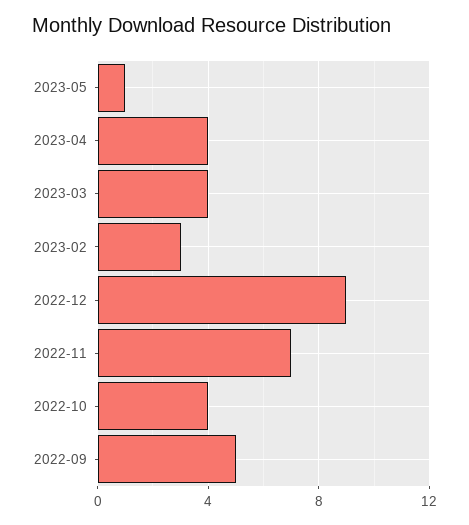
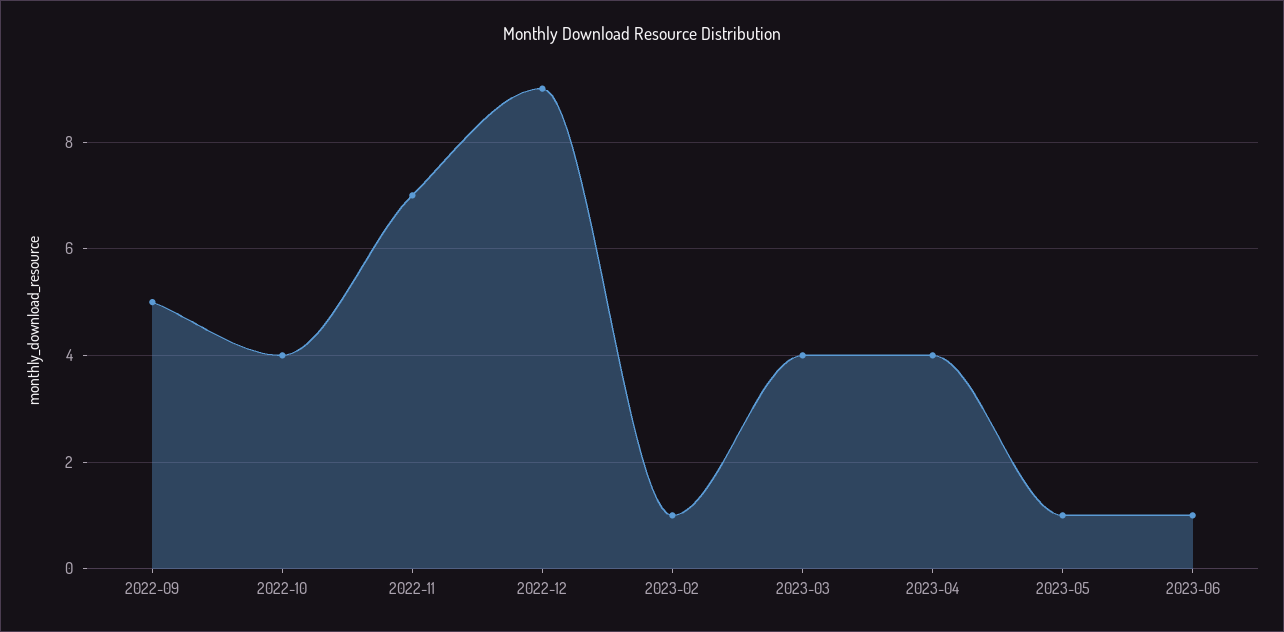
2023-02: 3 -> 1
2023-06: none -> 1

